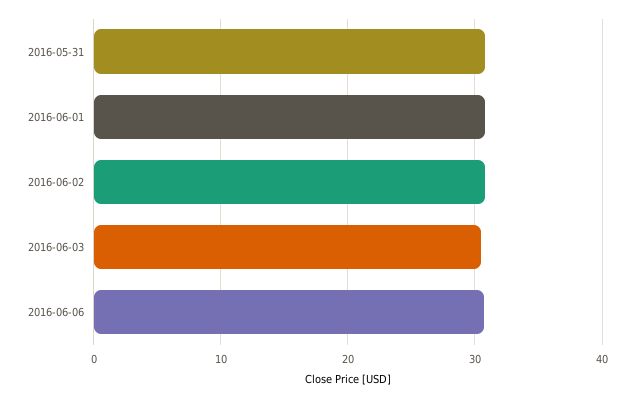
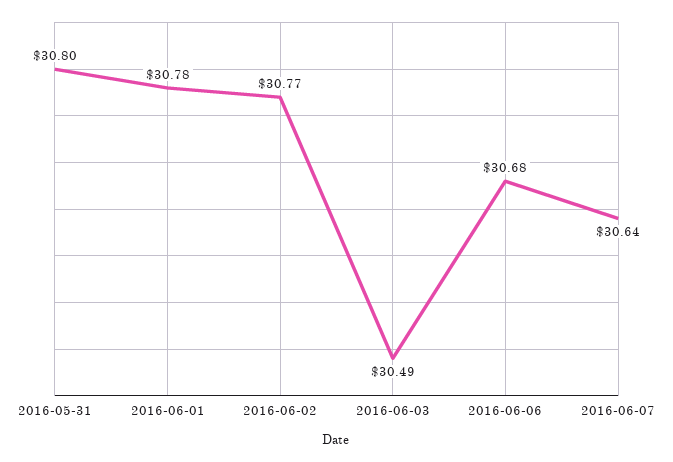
2016-06-07: none -> 30.64

